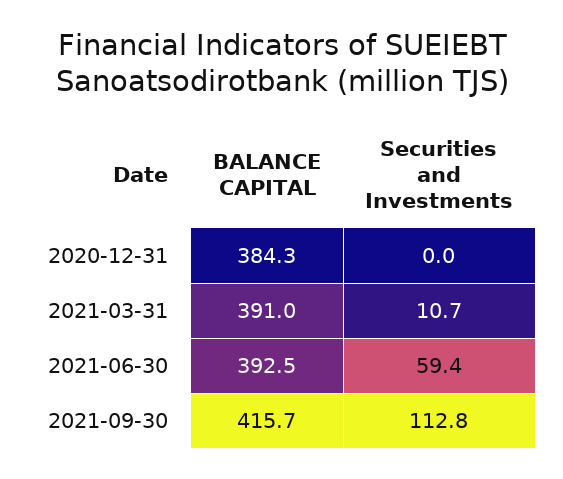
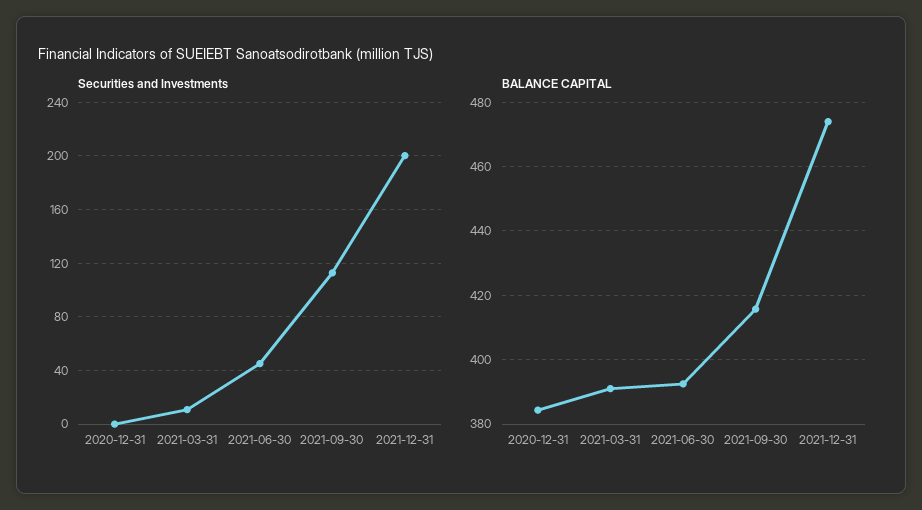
Securities and Investments, 2021-06-30: 59.4 -> 45
Securities and Investments, 2021-12-31: none -> 200
BALANCE CAPITAL, 2021-12-31: none -> 474

